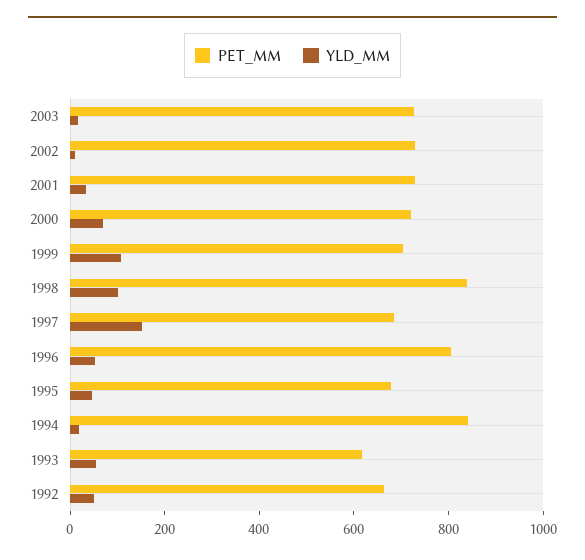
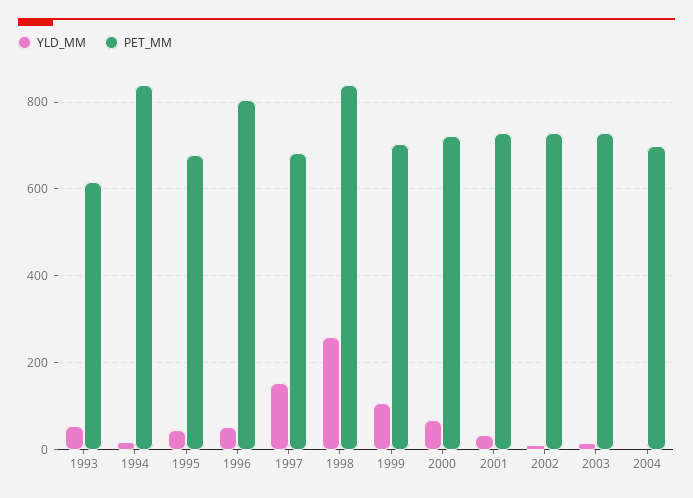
YLD_MM, 1998: 100 -> 260
PET_MM, 1992: 650 -> none
YLD_MM, 1992: 50 -> none
YLD_MM, 2004: none -> 0
PET_MM, 2004: none -> 700

